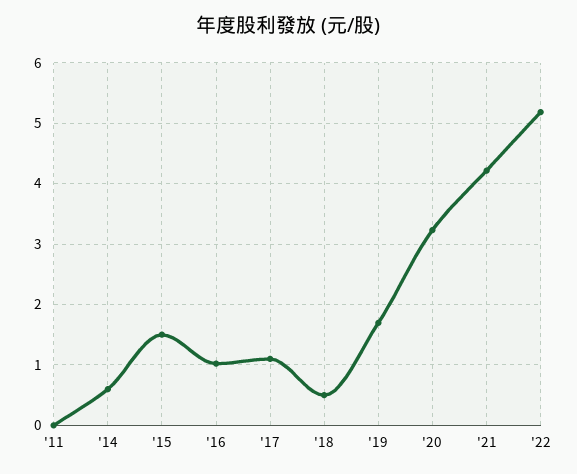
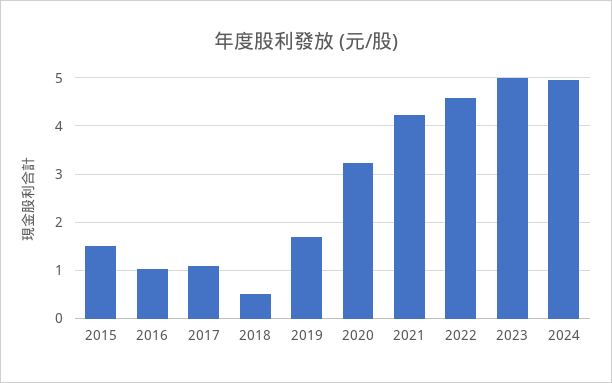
'11: 0 -> none
'14: 0.6 -> none
'22: 5.2 -> 4.6
2023: none -> 5
2024: none -> 5

